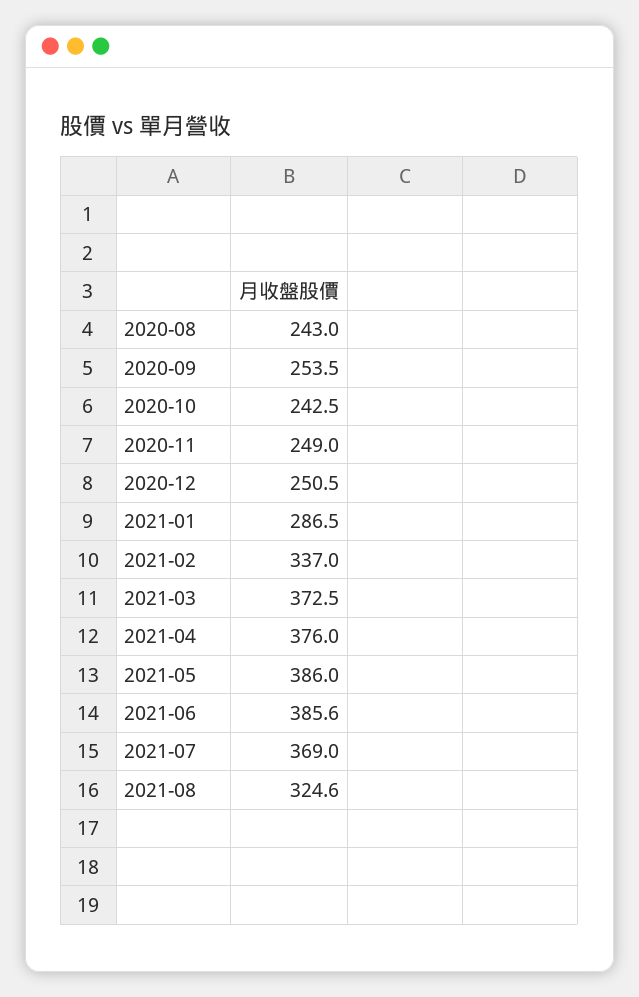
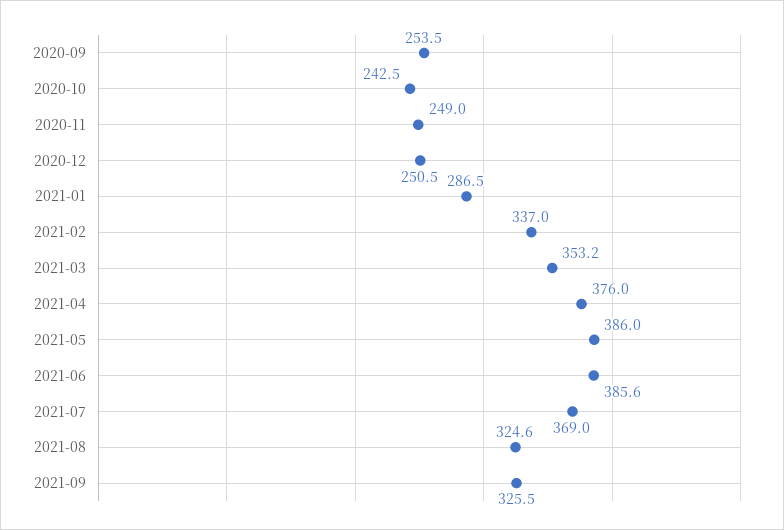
2020-08: 243 -> none
2021-03: 372.5 -> 353.2
2021-09: none -> 325.5

